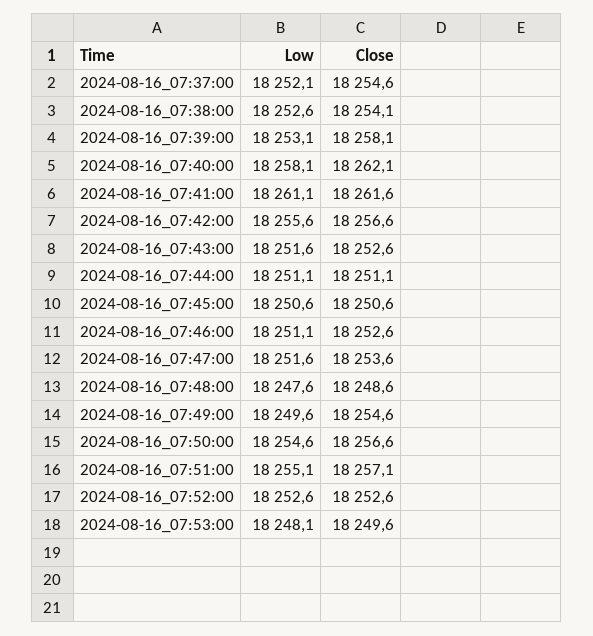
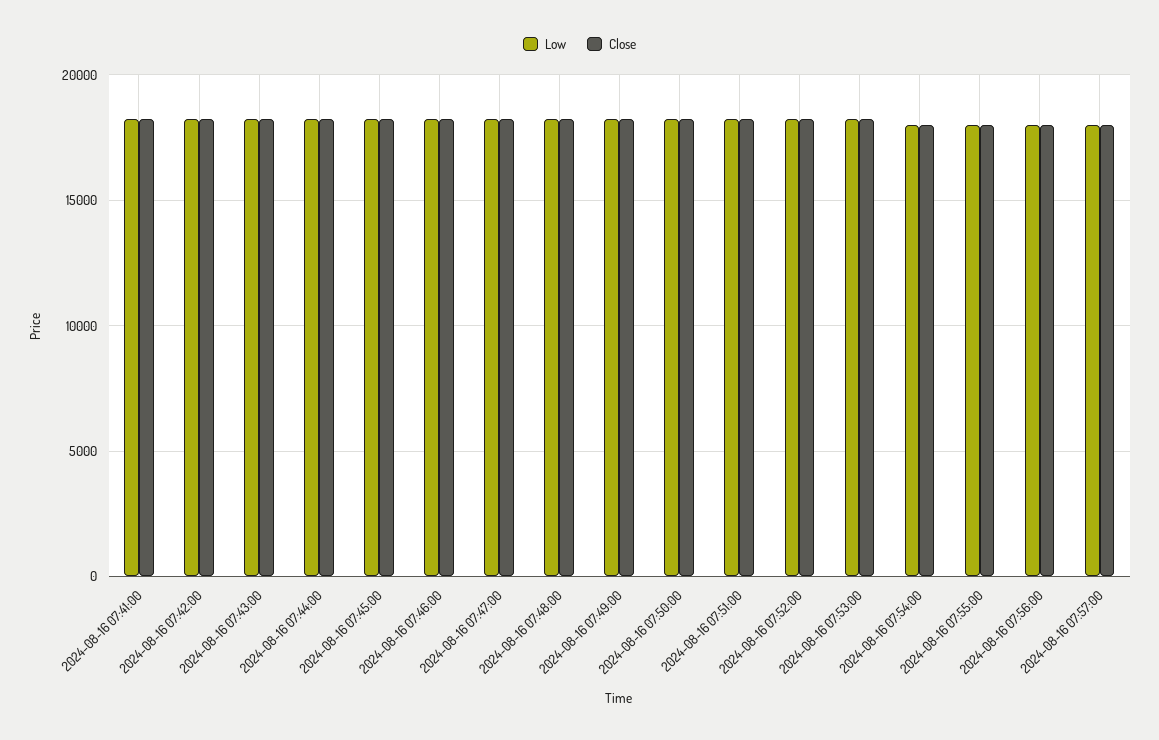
Low, 2024-08-16_07:37:00: 18252.1 -> none
Close, 2024-08-16_07:37:00: 18254.6 -> none
Low, 2024-08-16_07:38:00: 18252.6 -> none
Close, 2024-08-16_07:38:00: 18254.1 -> none
Low, 2024-08-16_07:39:00: 18253.1 -> none
Close, 2024-08-16_07:39:00: 18258.1 -> none
Low, 2024-08-16_07:40:00: 18258.1 -> none
Close, 2024-08-16_07:40:00: 18262.1 -> none
Low, 2024-08-16 07:54:00: none -> 18000
Close, 2024-08-16 07:54:00: none -> 18000
Low, 2024-08-16 07:55:00: none -> 18000
Close, 2024-08-16 07:55:00: none -> 18000
Low, 2024-08-16 07:56:00: none -> 18000
Close, 2024-08-16 07:56:00: none -> 18000
Low, 2024-08-16 07:57:00: none -> 18000
Close, 2024-08-16 07:57:00: none -> 18000

